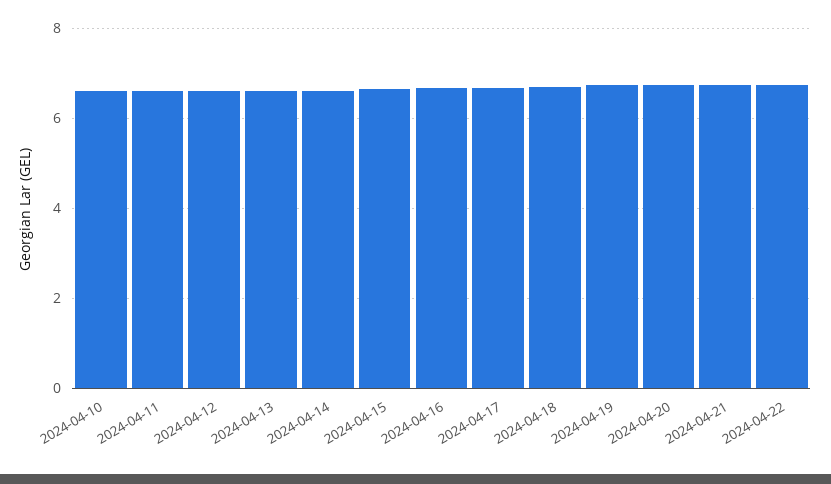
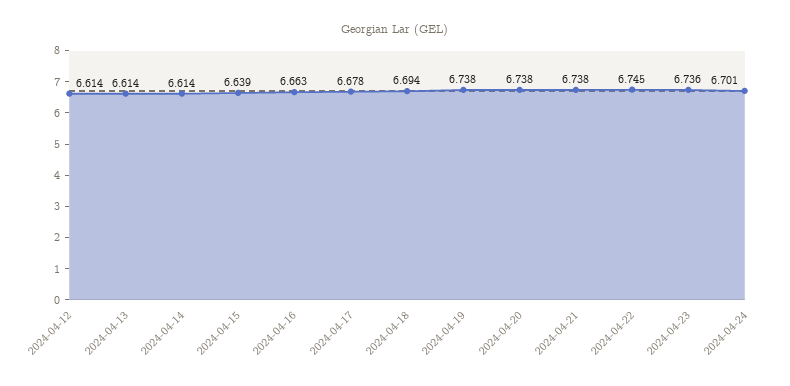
2024-04-10: 6.6 -> none
2024-04-11: 6.6 -> none
2024-04-23: none -> 6.736
2024-04-24: none -> 6.701

